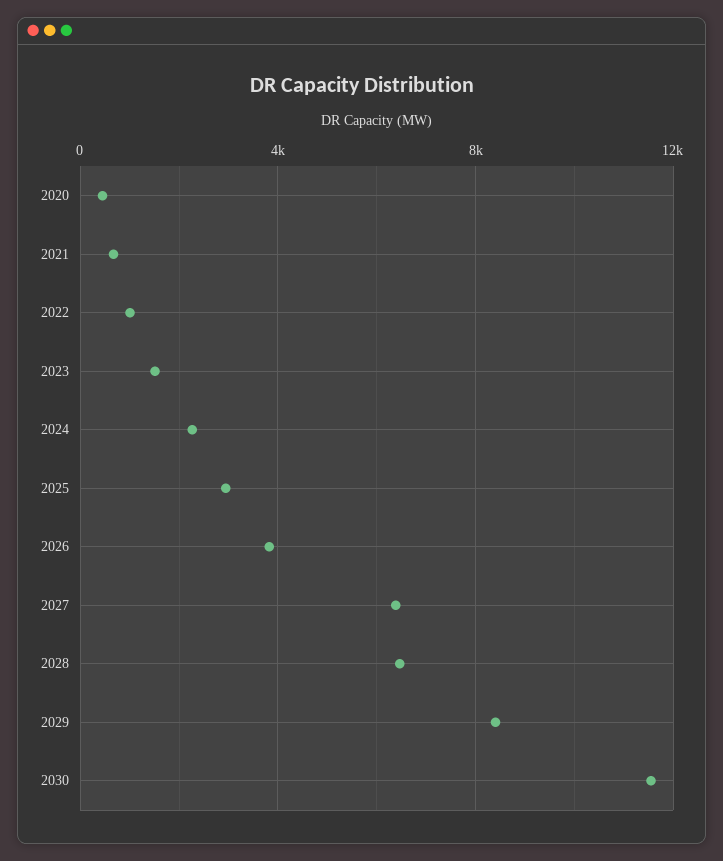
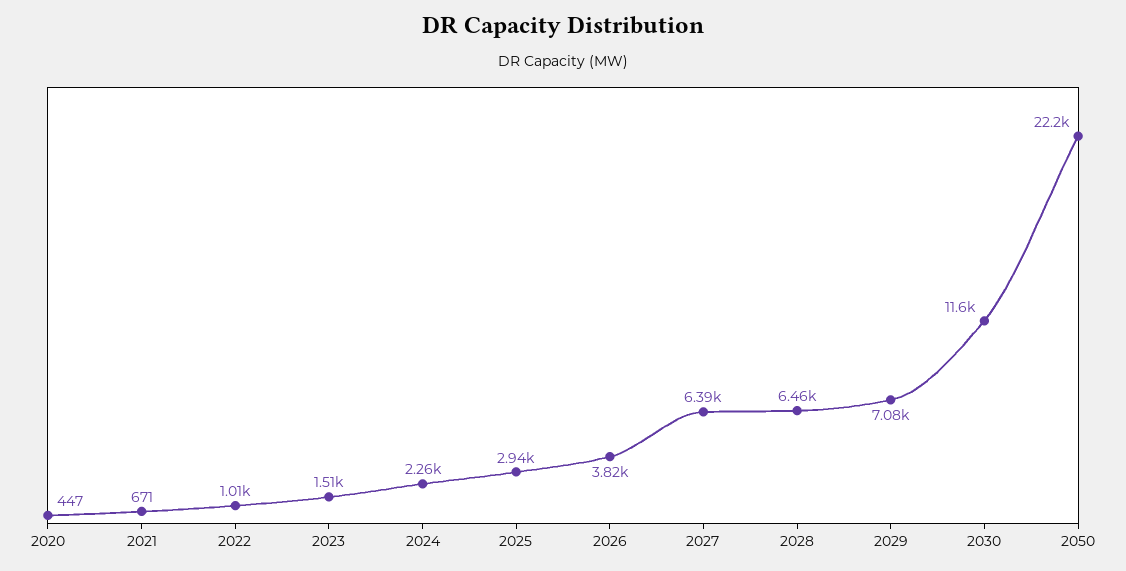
2029: 8500 -> 7080
2050: none -> 22200

